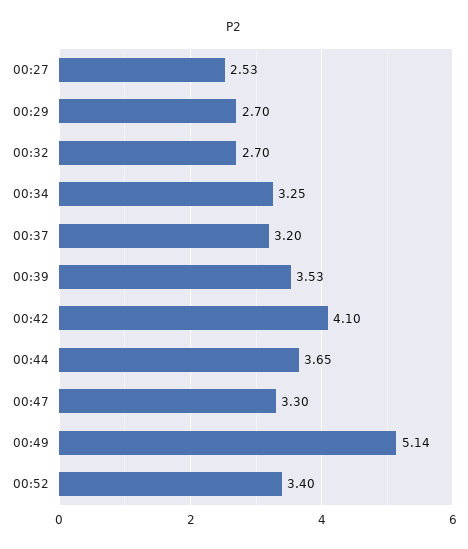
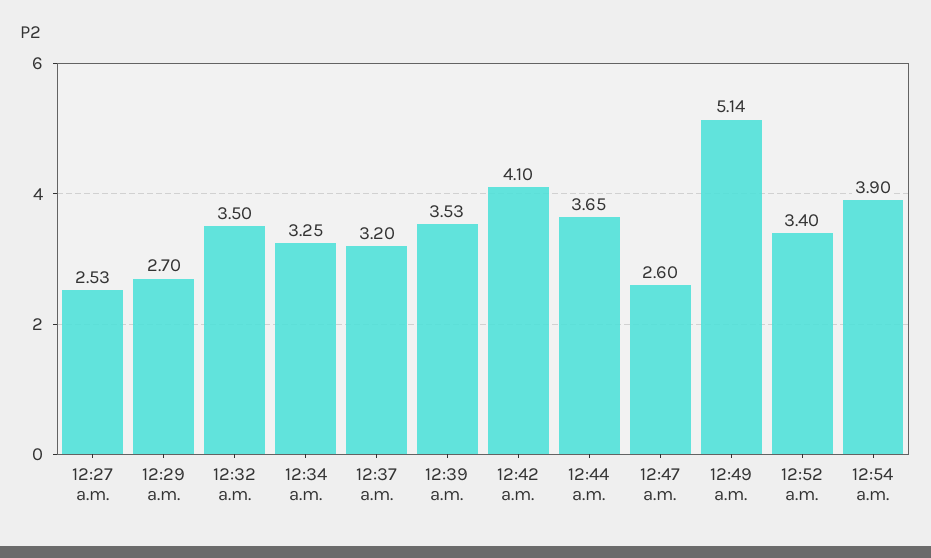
00:32: 2.7 -> 3.5
00:47: 3.3 -> 2.6
12:54 a.m.: none -> 3.9

